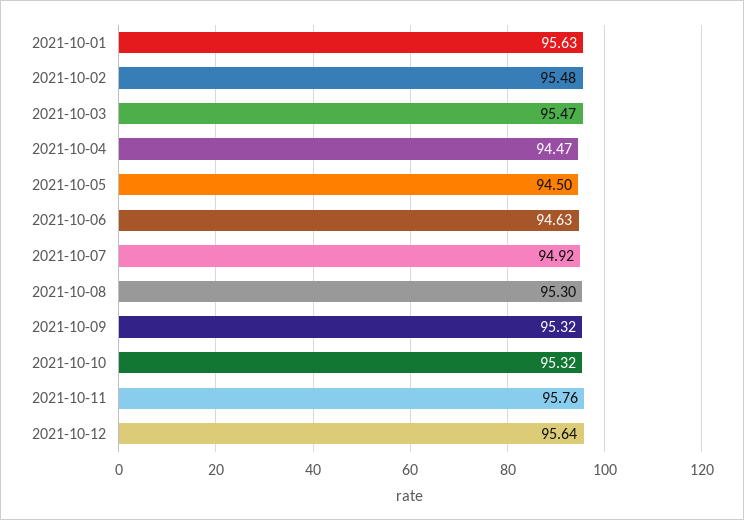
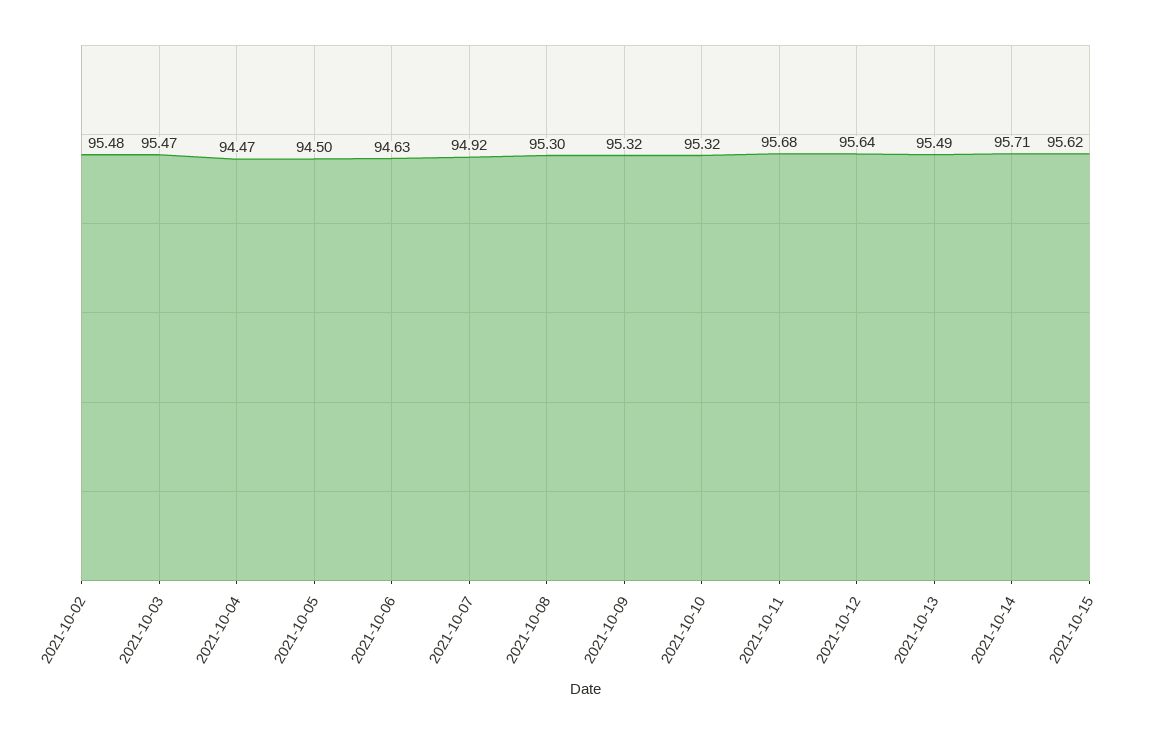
2021-10-01: 95.63 -> none
2021-10-11: 95.76 -> 95.68
2021-10-13: none -> 95.49
2021-10-14: none -> 95.71
2021-10-15: none -> 95.62

